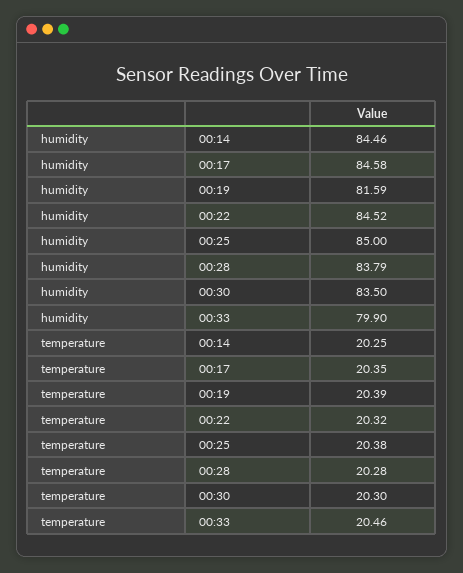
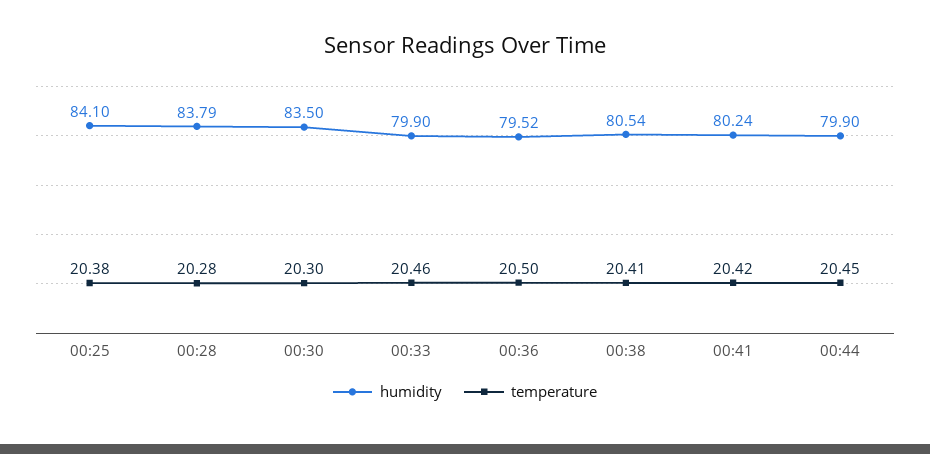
humidity, 00:14: 84.46 -> none
humidity, 00:17: 84.58 -> none
humidity, 00:19: 81.59 -> none
humidity, 00:22: 84.52 -> none
humidity, 00:25: 85 -> 84.1
temperature, 00:14: 20.25 -> none
temperature, 00:17: 20.35 -> none
temperature, 00:19: 20.39 -> none
temperature, 00:22: 20.32 -> none
humidity, 00:36: none -> 79.52
temperature, 00:36: none -> 20.5
humidity, 00:38: none -> 80.54
temperature, 00:38: none -> 20.41
humidity, 00:41: none -> 80.24
temperature, 00:41: none -> 20.42
humidity, 00:44: none -> 79.9
temperature, 00:44: none -> 20.45

